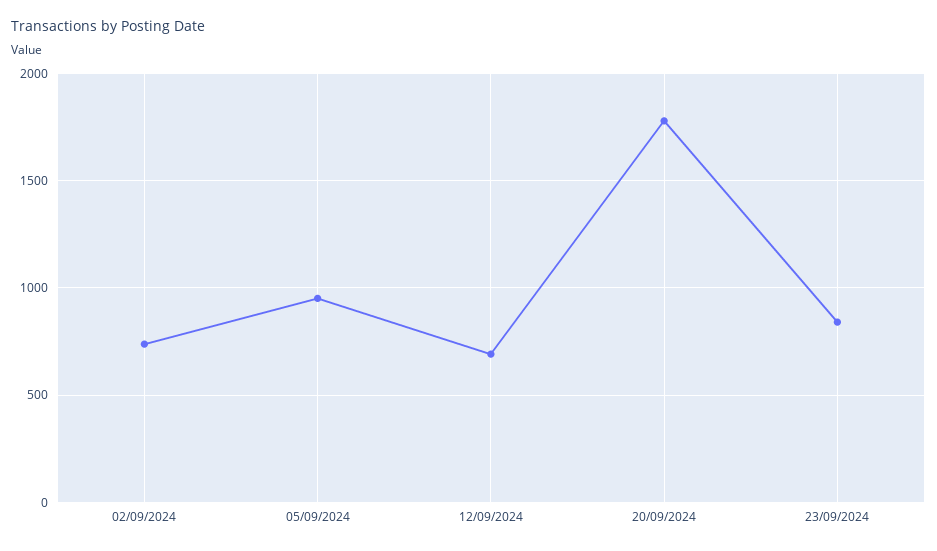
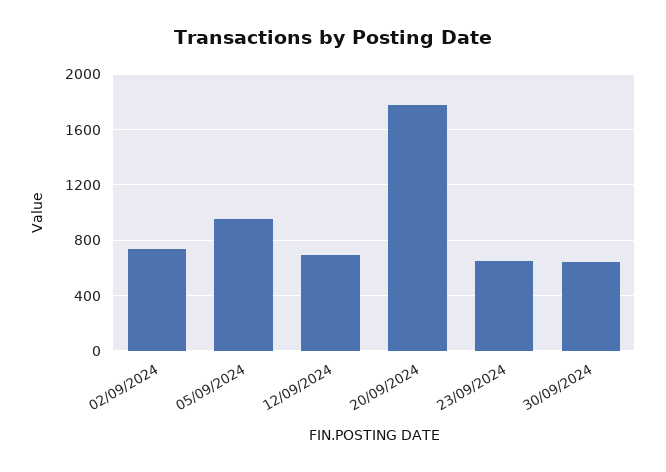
23/09/2024: 850 -> 650
30/09/2024: none -> 650

